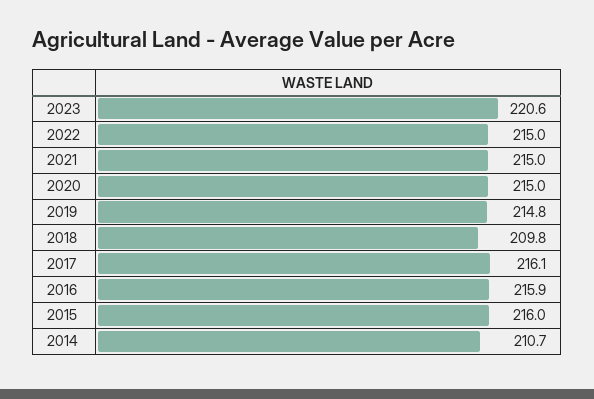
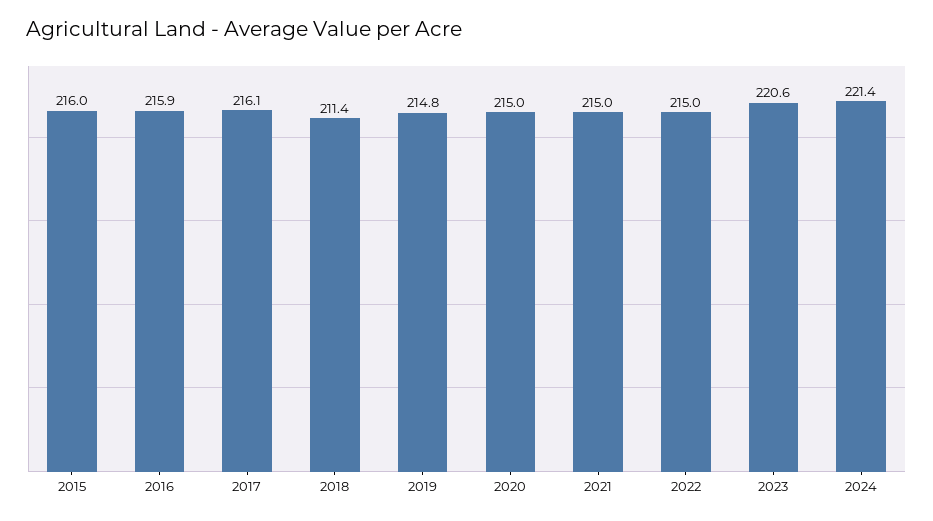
2018: 209.8 -> 211.4
2014: 210.7 -> none
2024: none -> 221.4

